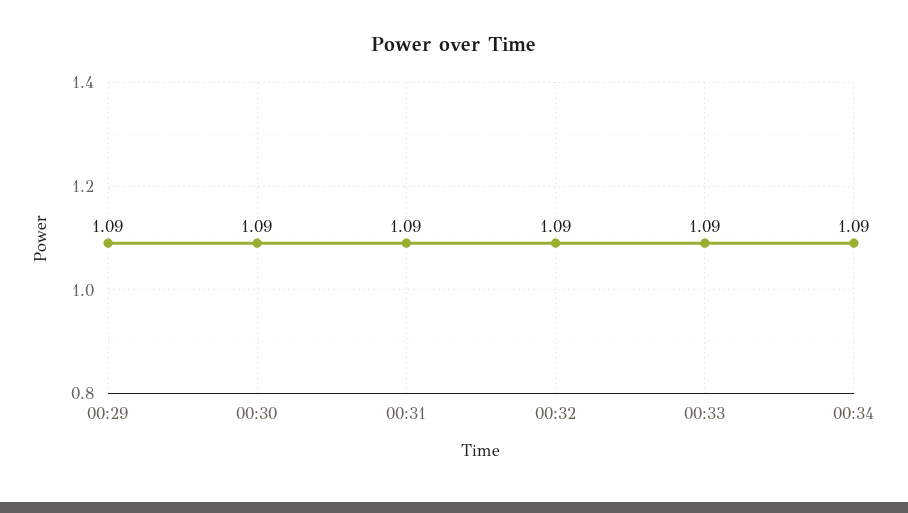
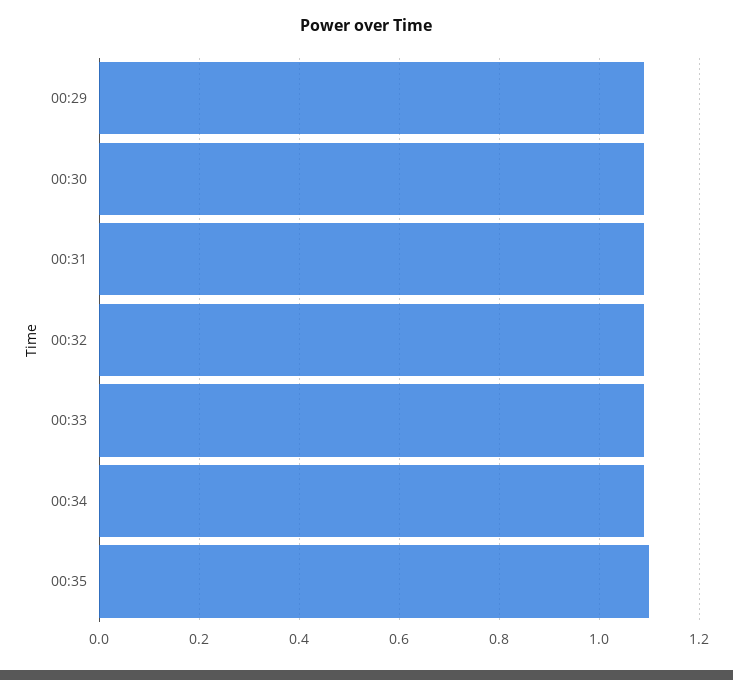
00:35: none -> 1.1

